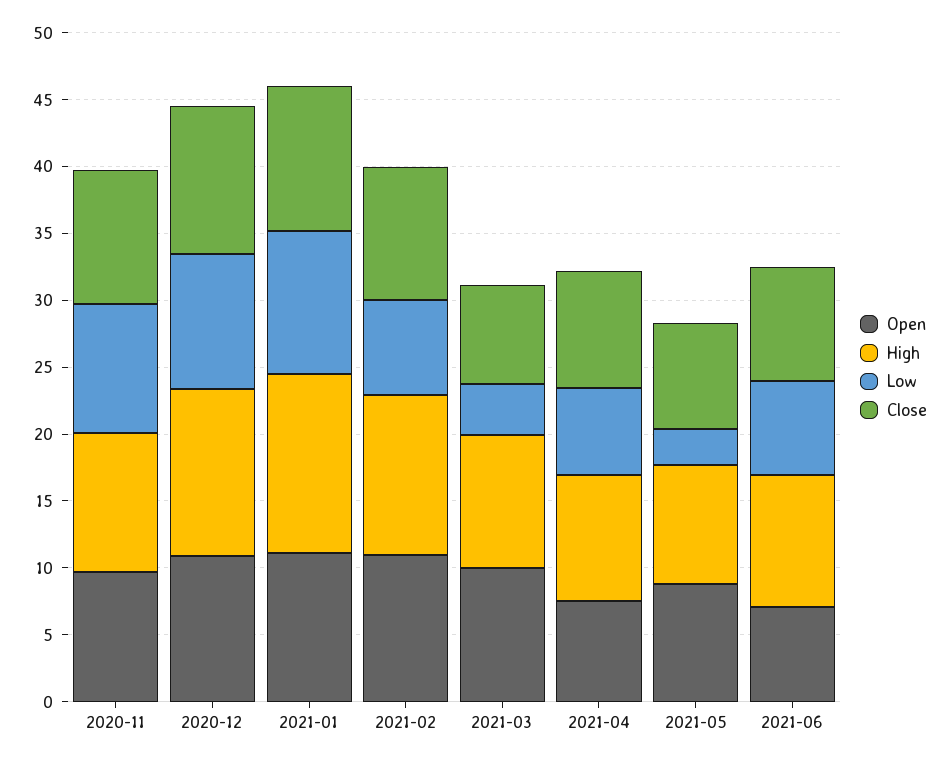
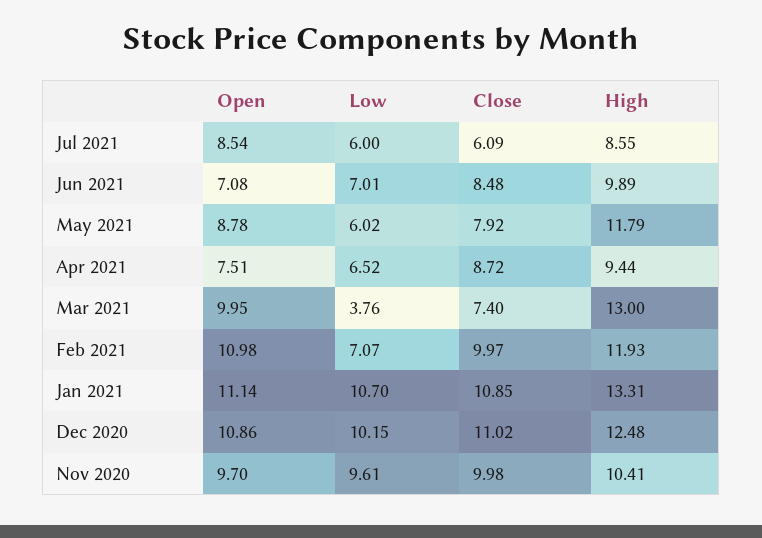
High, 2021-03: 10 -> 13
High, 2021-05: 9 -> 11.79
Low, 2021-05: 3 -> 6.02
Open, Jul 2021: none -> 8.54
Low, Jul 2021: none -> 6
Close, Jul 2021: none -> 6.09
High, Jul 2021: none -> 8.55

